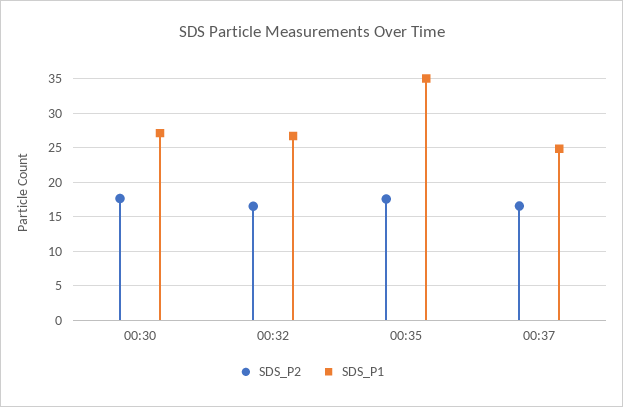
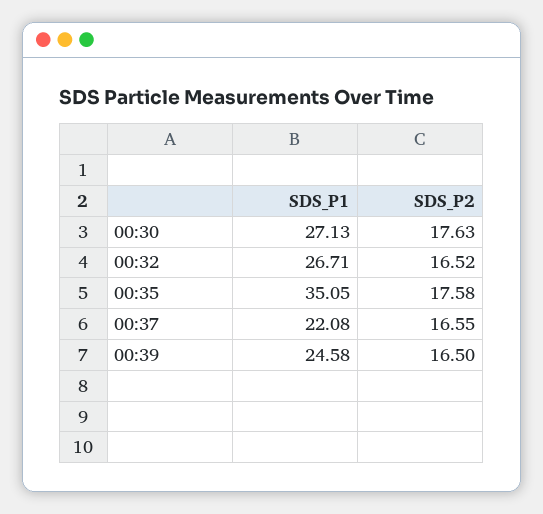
SDS_P1, 00:37: 25 -> 22.08
SDS_P1, 00:39: none -> 24.58
SDS_P2, 00:39: none -> 16.5

